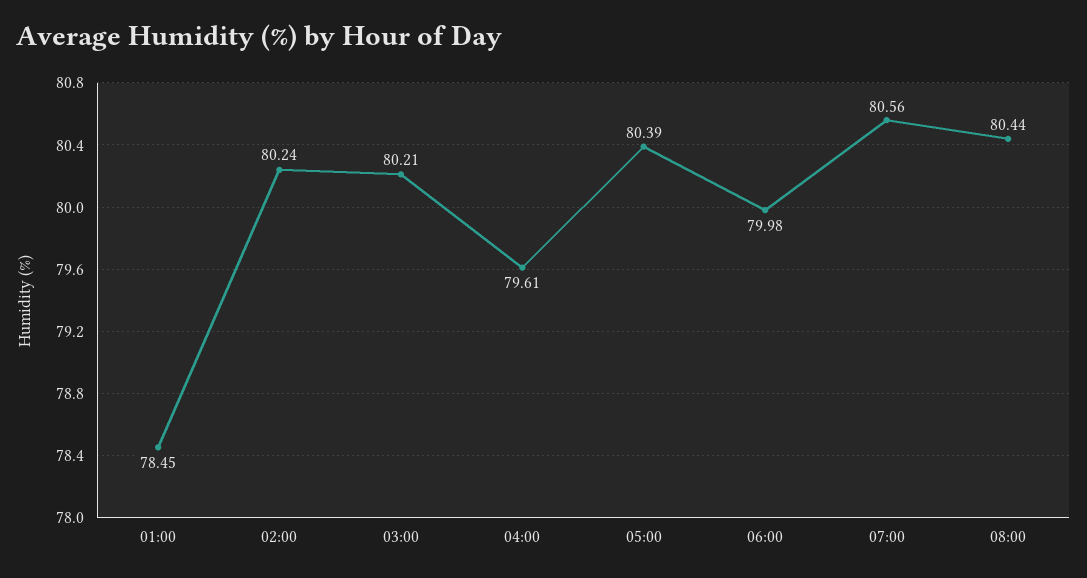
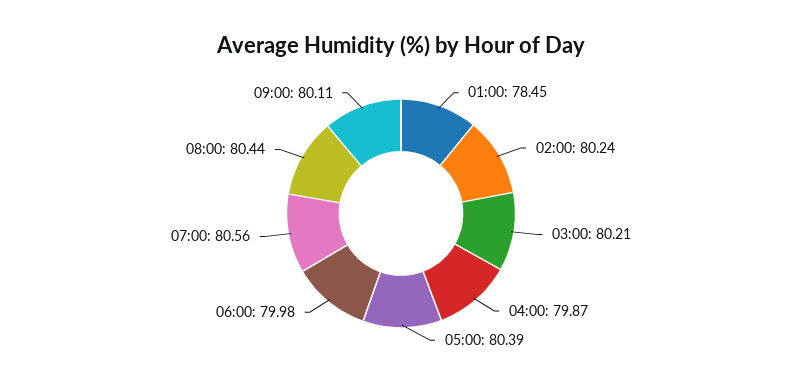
04:00: 79.61 -> 79.87
09:00: none -> 80.11

